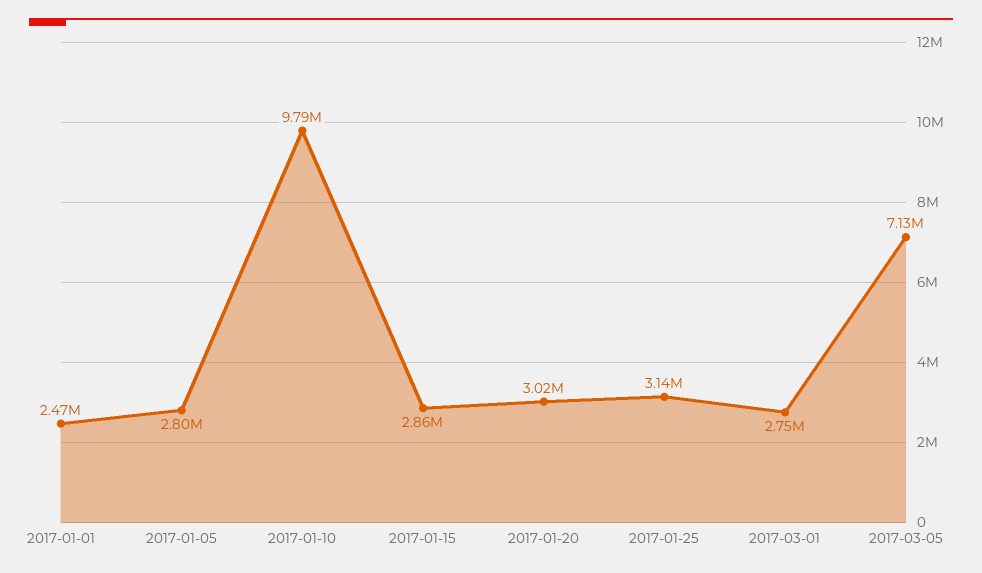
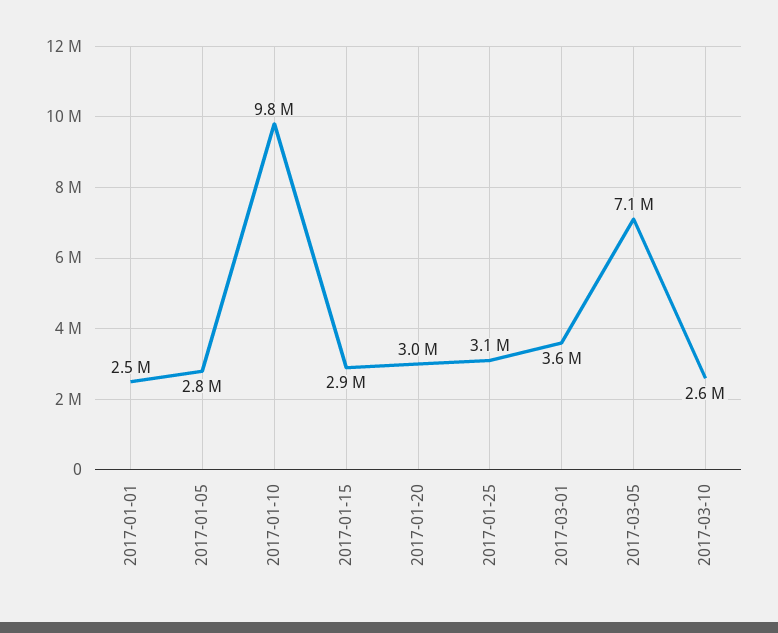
2017-03-01: 2750000 -> 3600000
2017-03-10: none -> 2600000

